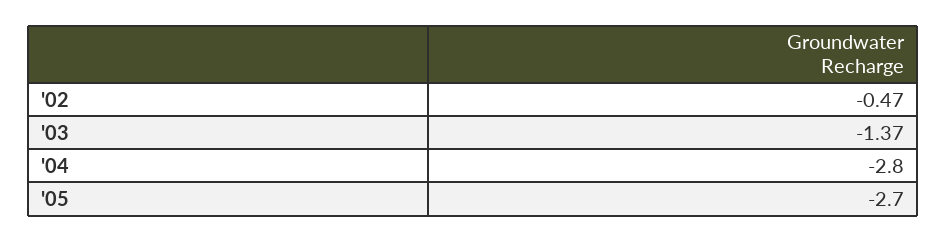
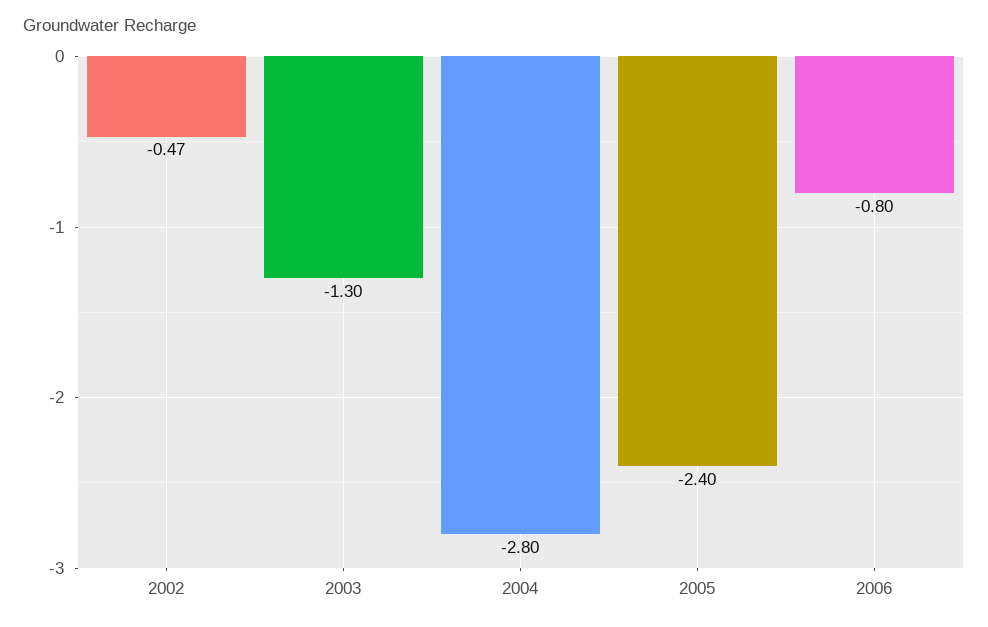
'03: -1.37 -> -1.3
'05: -2.7 -> -2.4
2006: none -> -0.8

